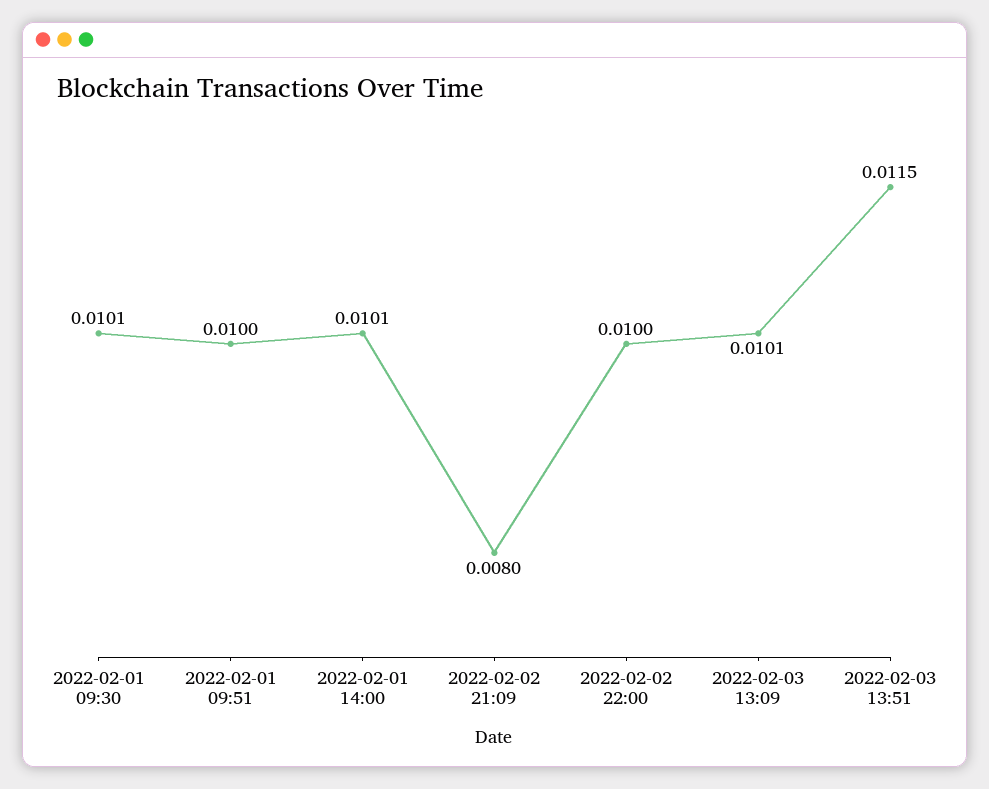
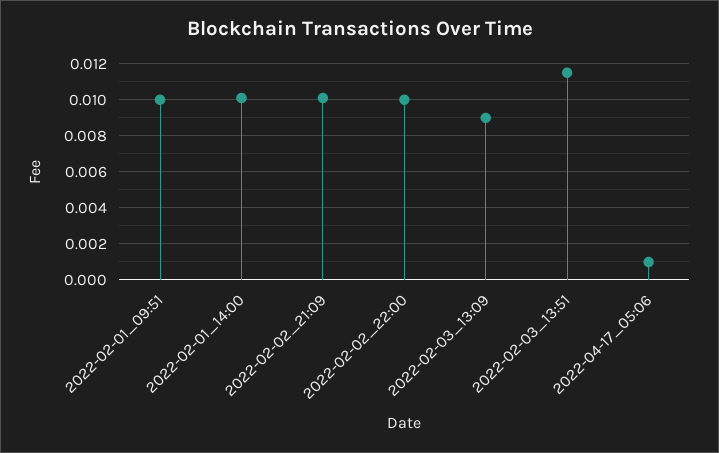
2022-02-01 09:30: 0.0101 -> none
2022-02-02 21:09: 0.008 -> 0.01
2022-02-03 13:09: 0.0101 -> 0.009
2022-04-17_05:06: none -> 0.001

